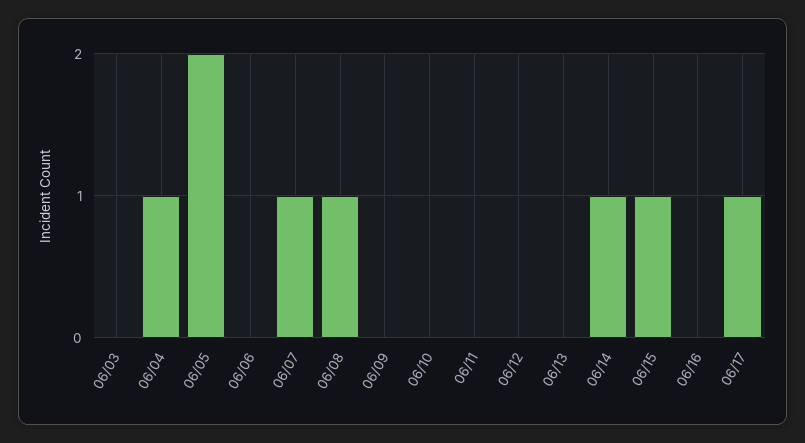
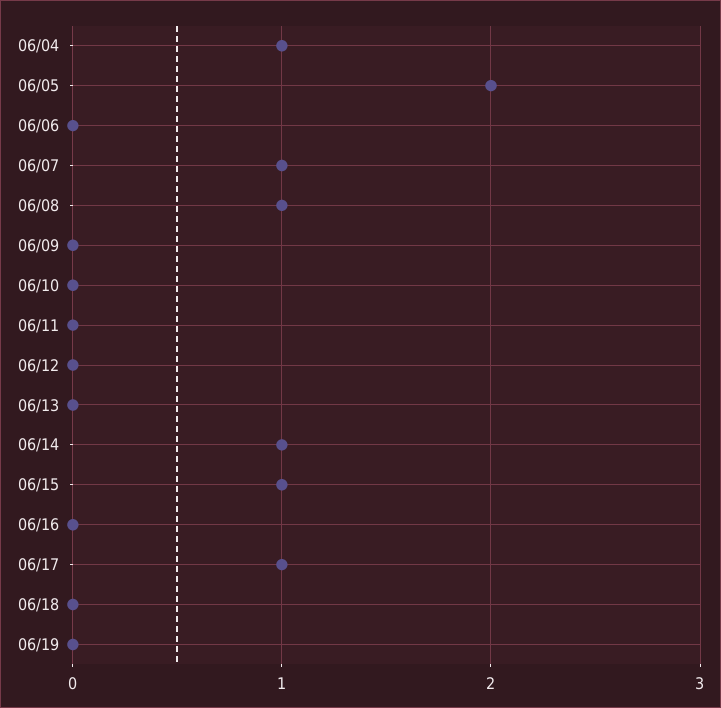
06/03: 0 -> none
06/18: none -> 0
06/19: none -> 0

